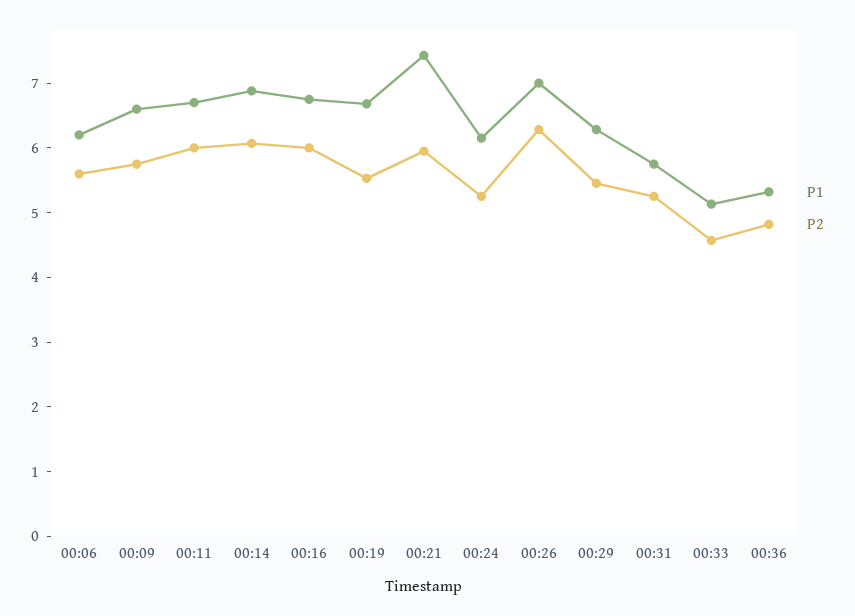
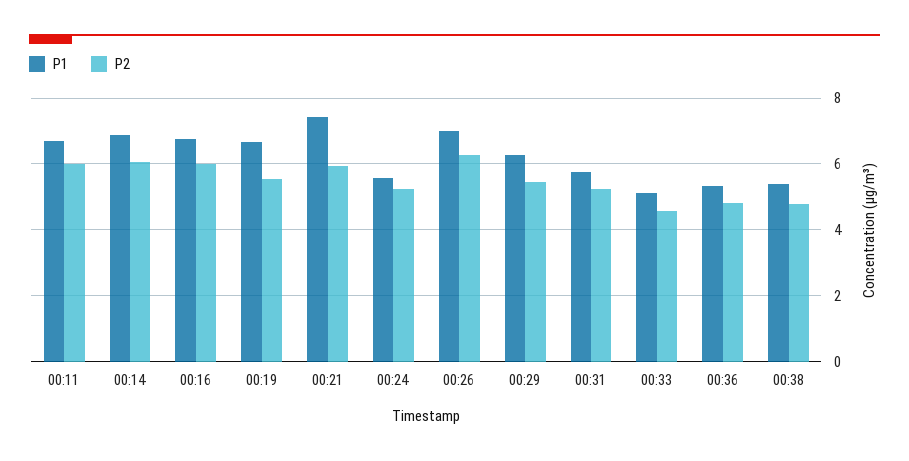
P1, 00:06: 6.2 -> none
P2, 00:06: 5.6 -> none
P1, 00:09: 6.6 -> none
P2, 00:09: 5.8 -> none
P1, 00:24: 6.2 -> 5.6
P1, 00:38: none -> 5.4
P2, 00:38: none -> 4.8

